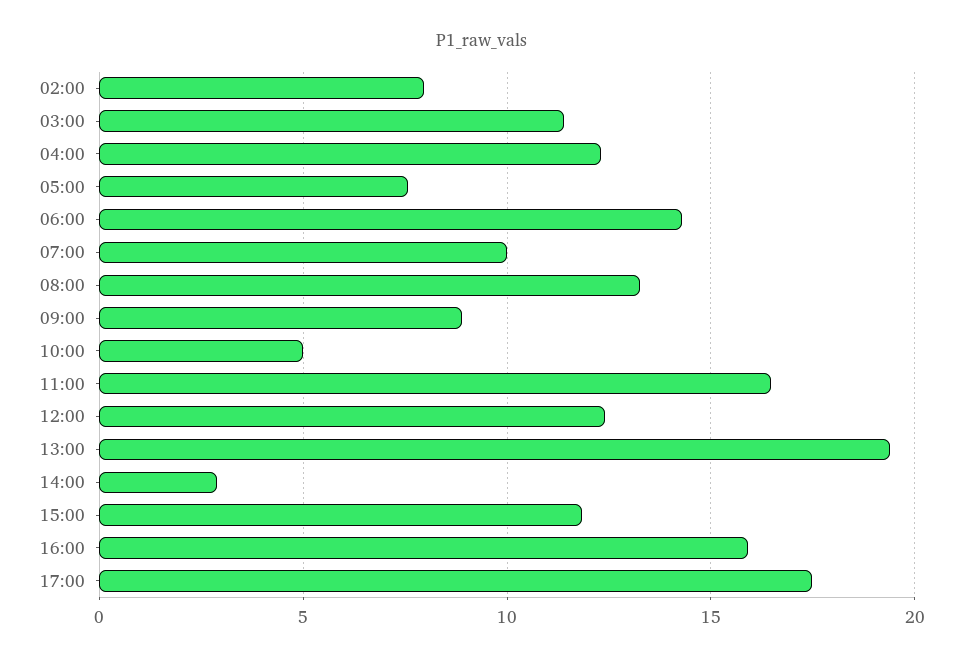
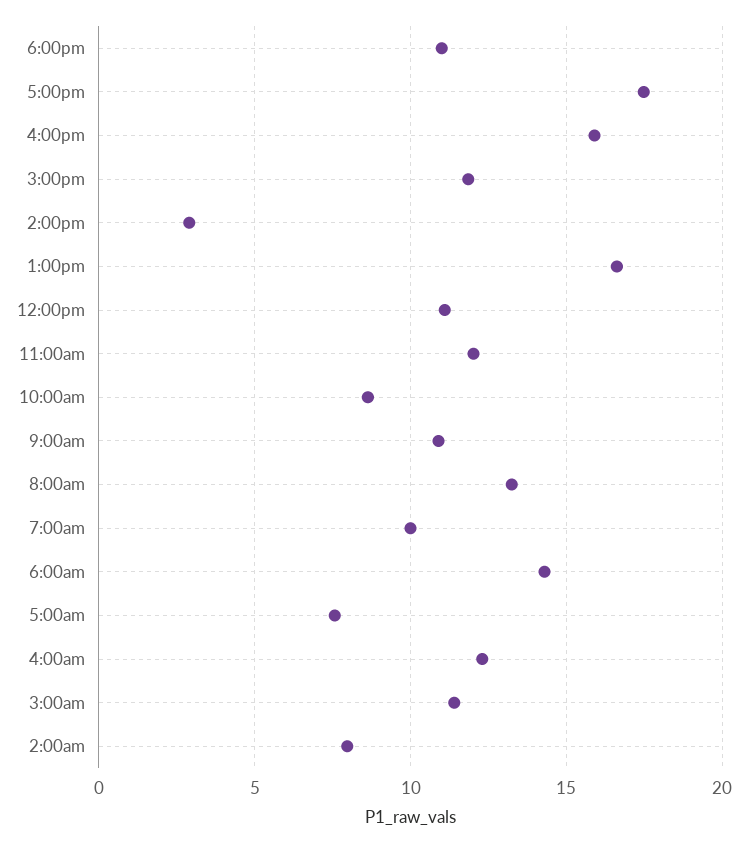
09:00: 9 -> 11
10:00: 5 -> 8.5
11:00: 16.5 -> 12
12:00: 12.5 -> 11
13:00: 19.5 -> 16.5
6:00pm: none -> 11

